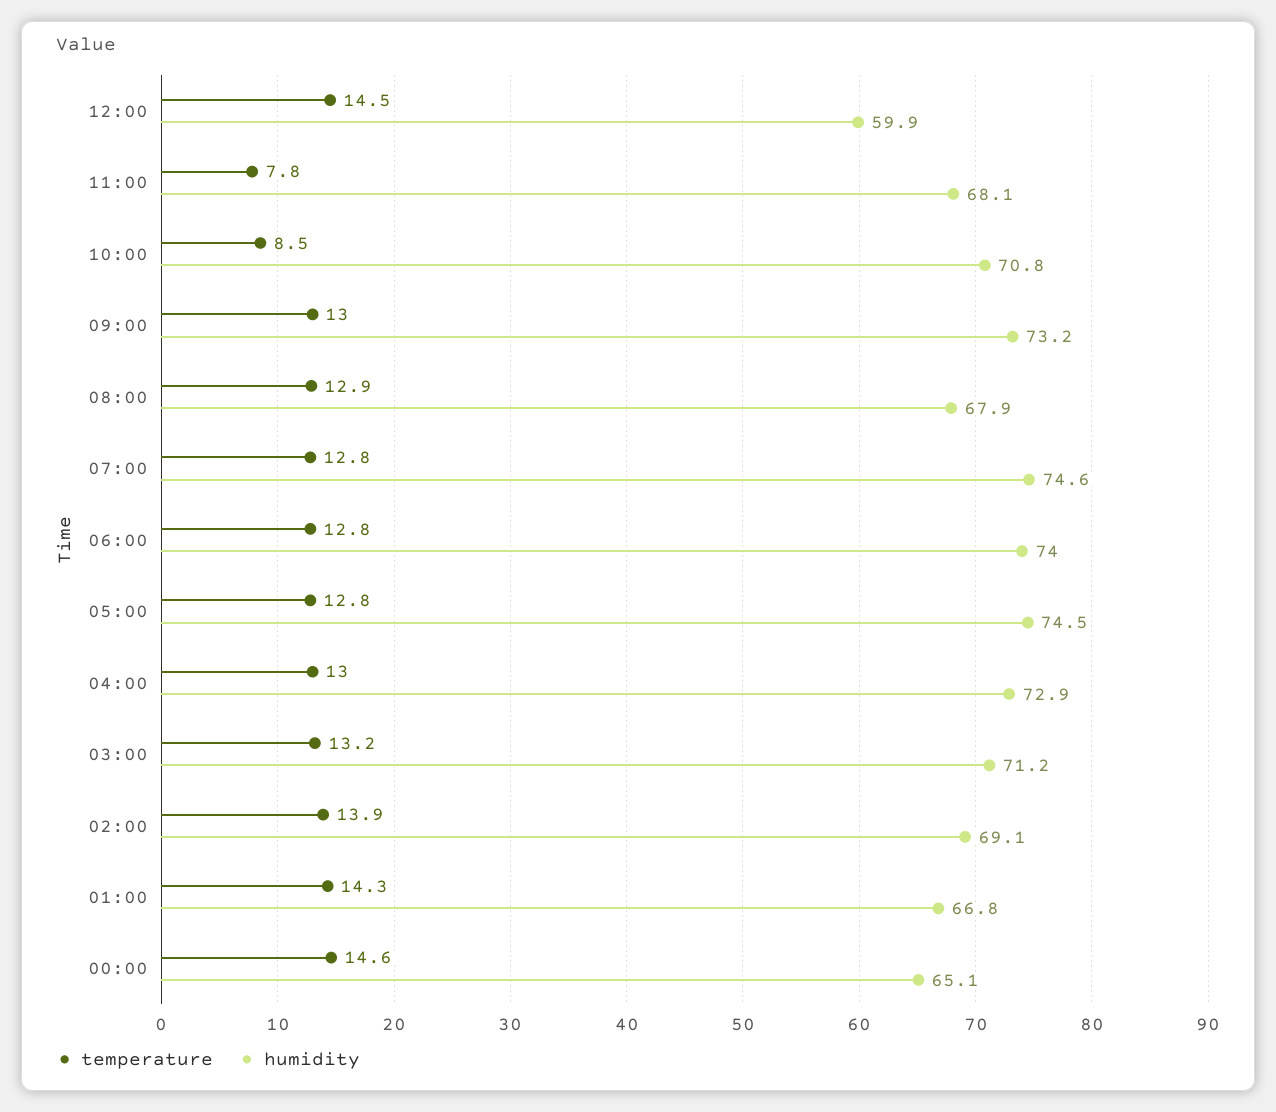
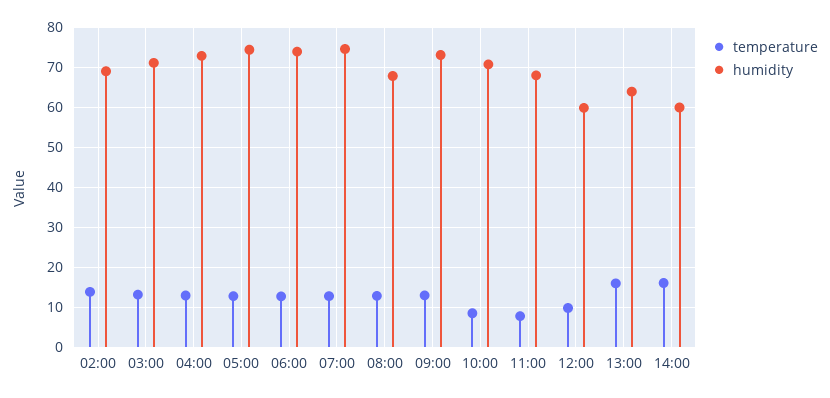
temperature, 12:00: 14.5 -> 10
temperature, 01:00: 14.3 -> none
humidity, 01:00: 66.8 -> none
temperature, 00:00: 14.6 -> none
humidity, 00:00: 65.1 -> none
temperature, 13:00: none -> 16
humidity, 13:00: none -> 64
temperature, 14:00: none -> 16
humidity, 14:00: none -> 60

